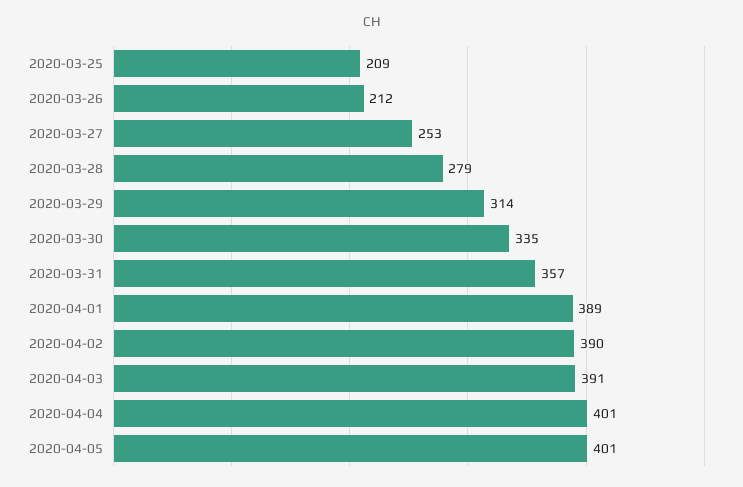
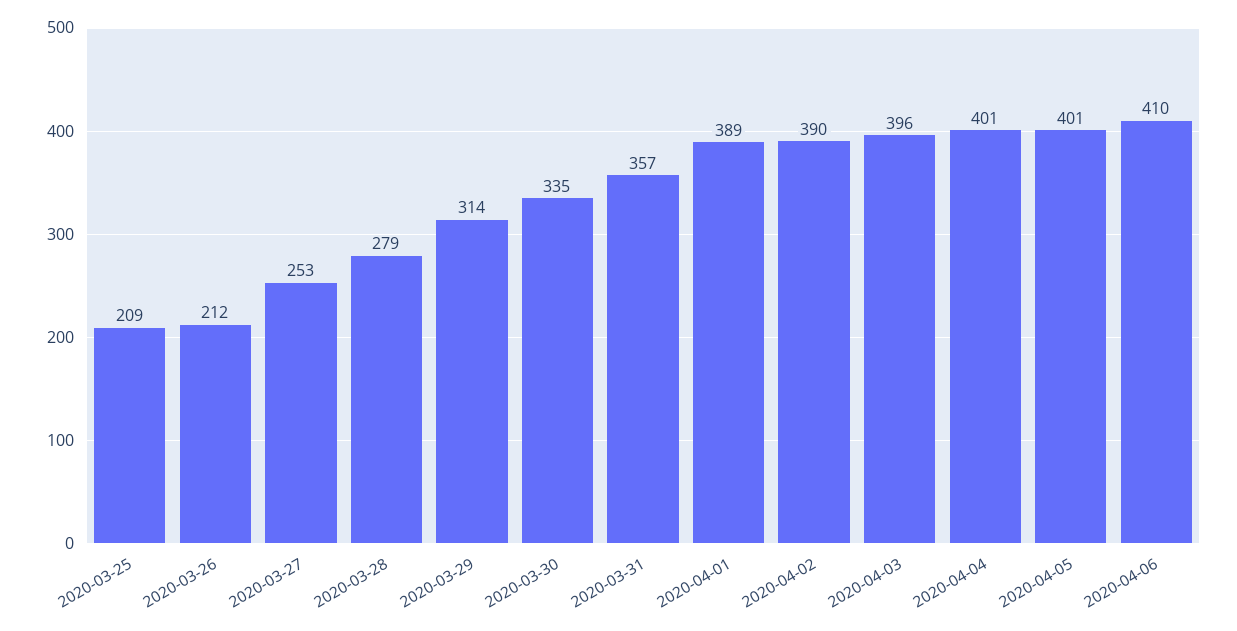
2020-04-03: 391 -> 396
2020-04-06: none -> 410

